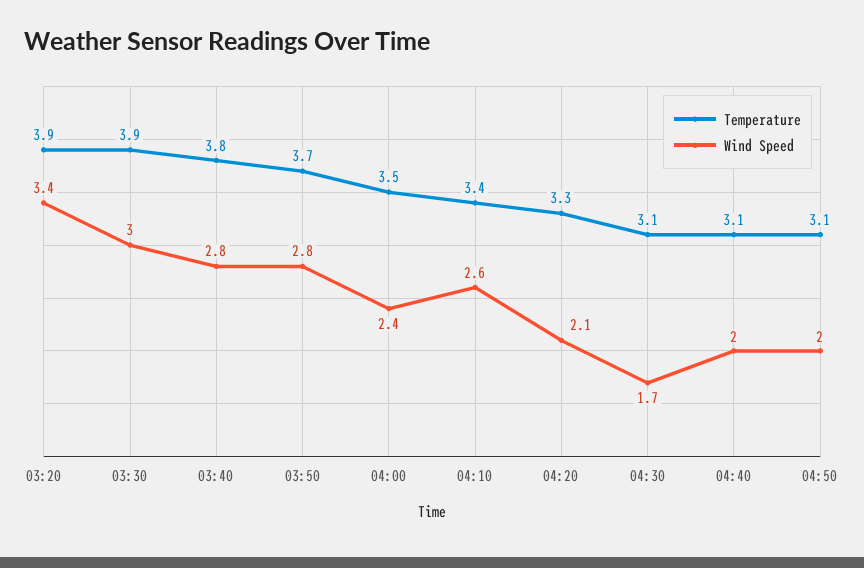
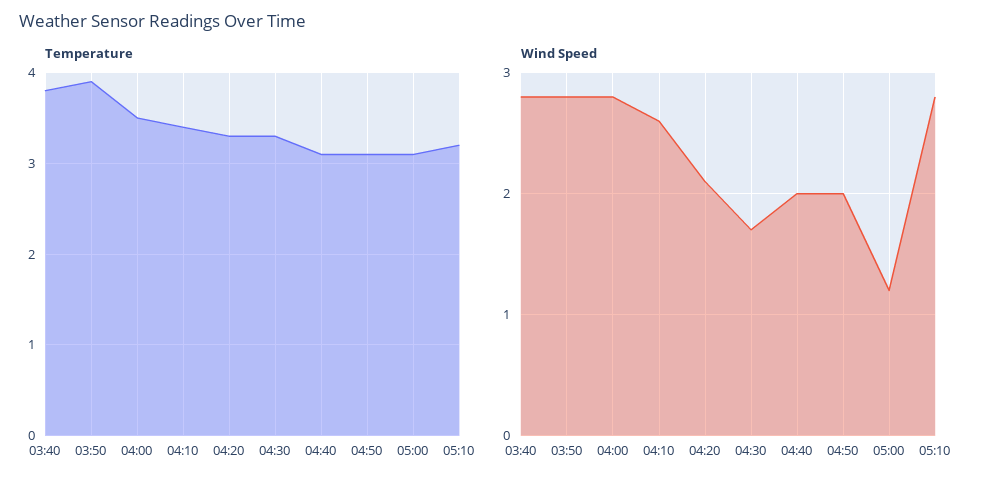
Temperature, 03:20: 3.9 -> none
Wind Speed, 03:20: 3.4 -> none
Temperature, 03:30: 3.9 -> none
Wind Speed, 03:30: 3 -> none
Temperature, 03:50: 3.7 -> 3.9
Wind Speed, 04:00: 2.4 -> 2.8
Temperature, 04:30: 3.1 -> 3.3
Temperature, 05:00: none -> 3.1
Temperature, 05:10: none -> 3.2
Wind Speed, 05:00: none -> 1.2
Wind Speed, 05:10: none -> 2.8

